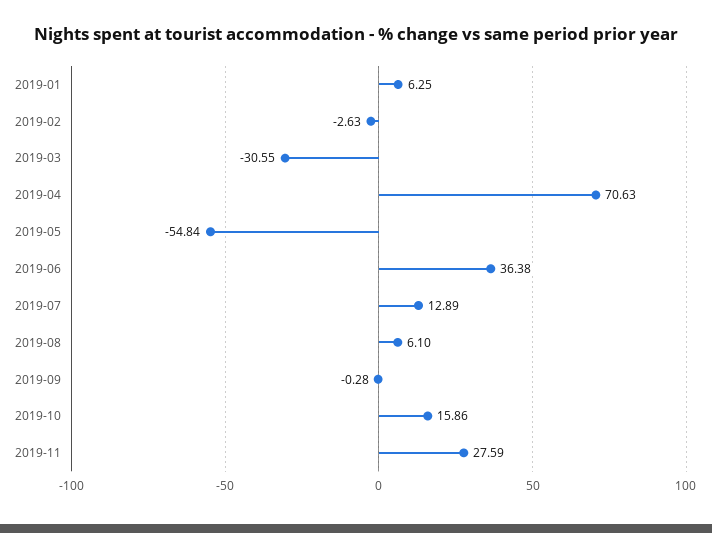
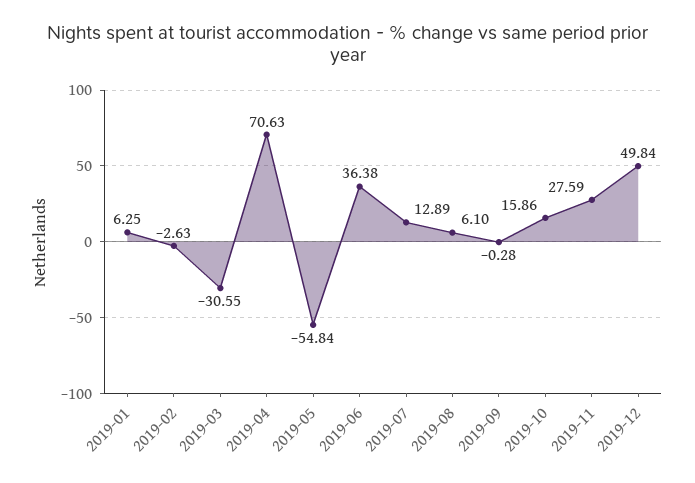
2019-12: none -> 49.84

